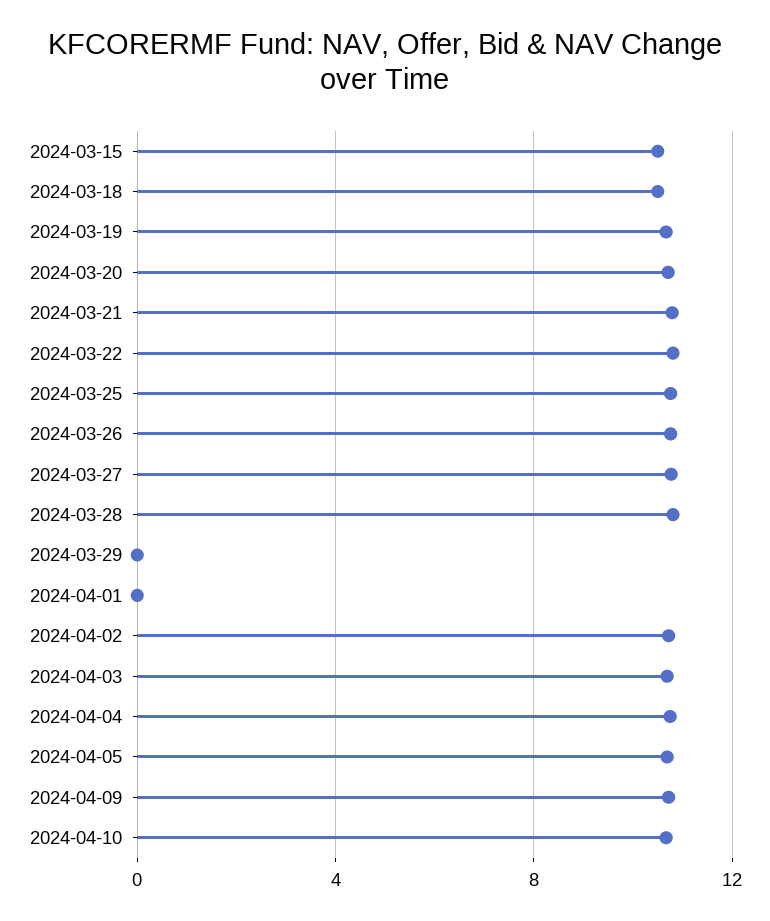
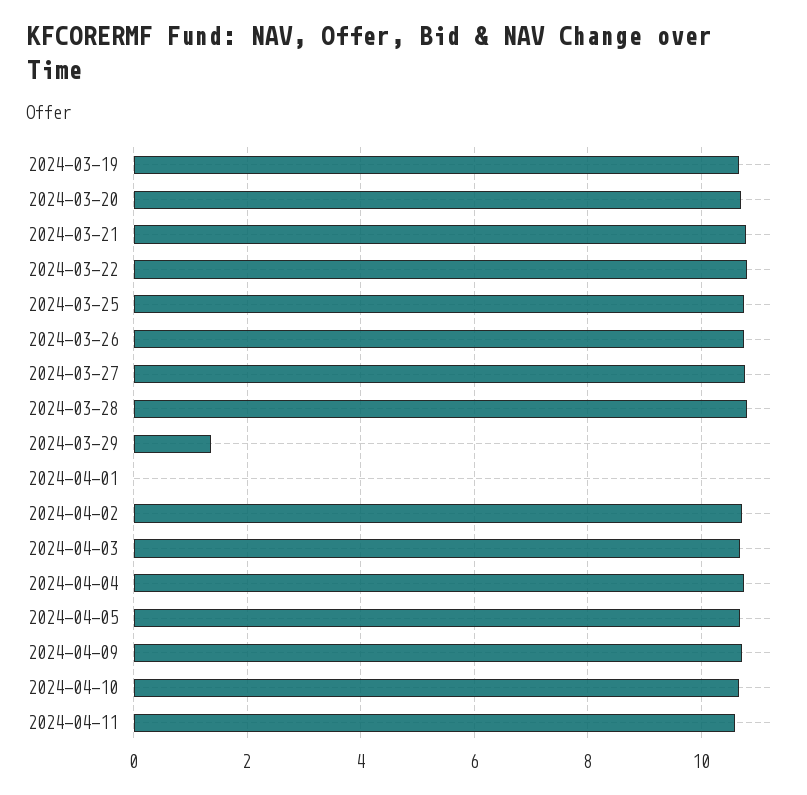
2024-03-15: 10.5 -> none
2024-03-18: 10.5 -> none
2024-03-29: 0 -> 1.4
2024-04-11: none -> 10.6

